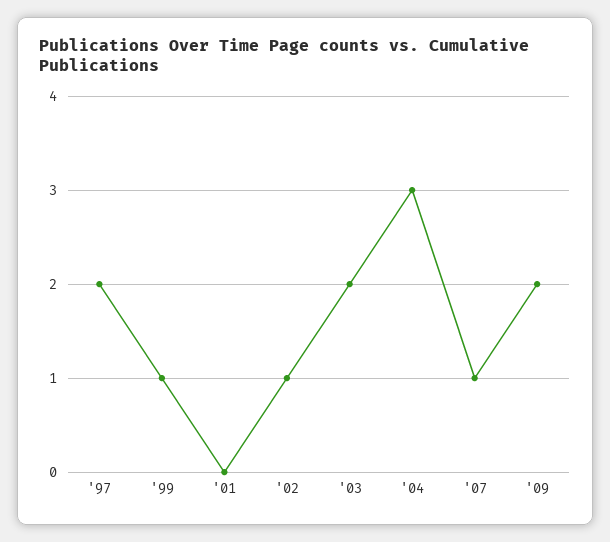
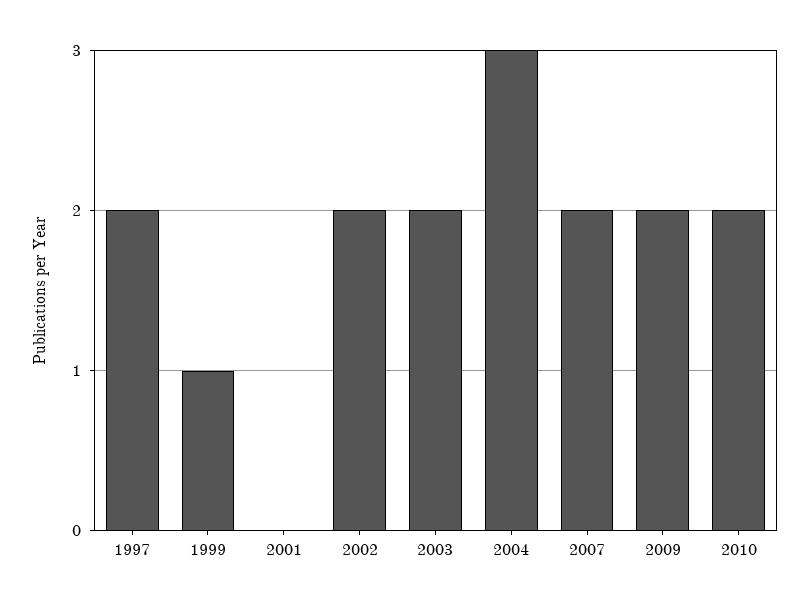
'02: 1 -> 2
'07: 1 -> 2
2010: none -> 2

